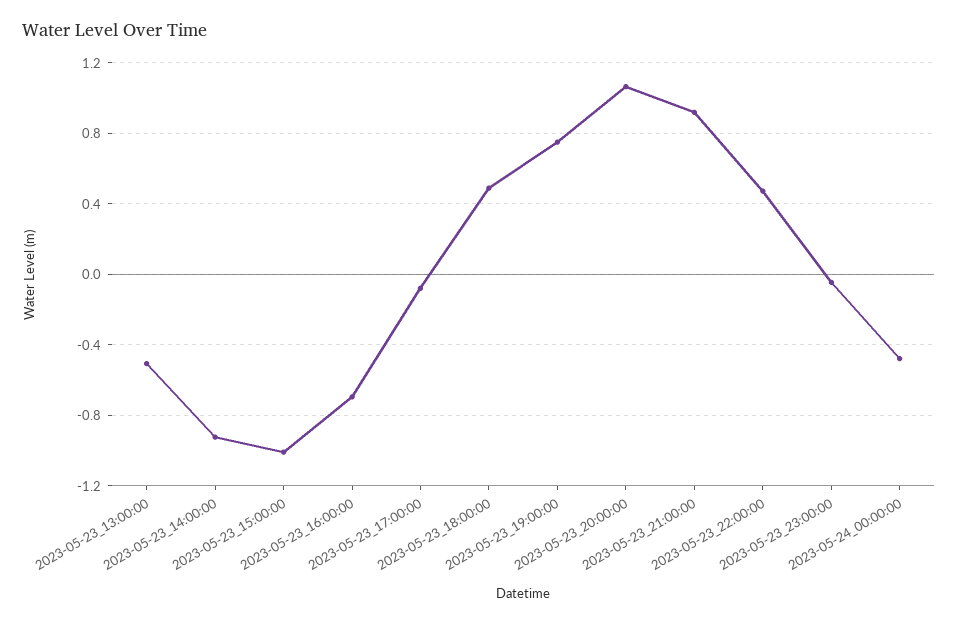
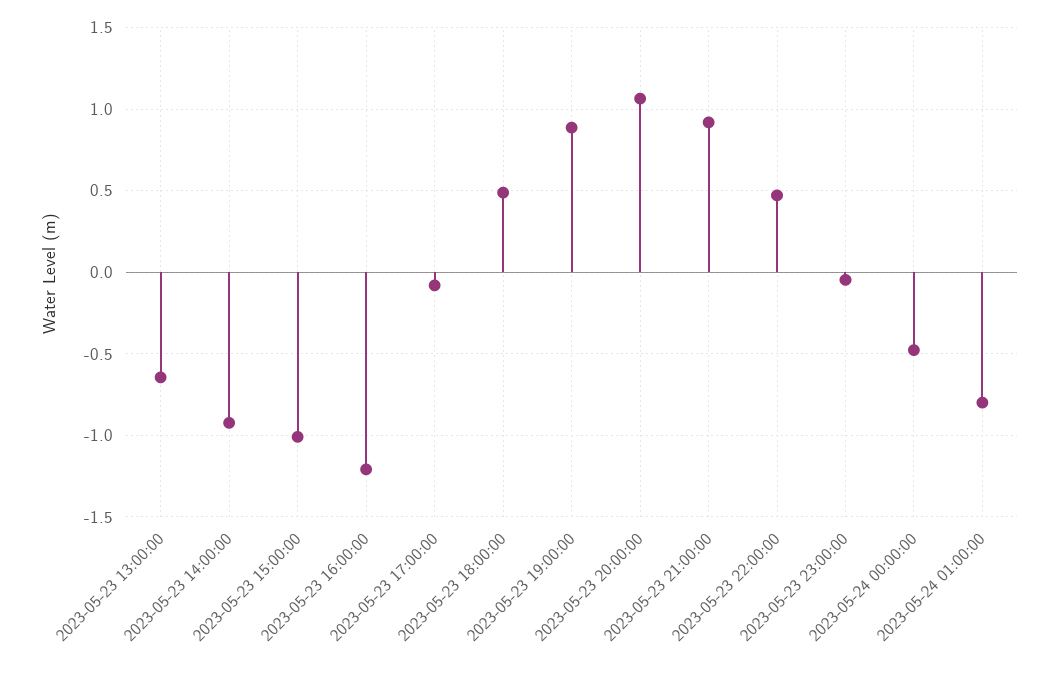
2023-05-23_13:00:00: -0.5 -> -0.65
2023-05-23_16:00:00: -0.7 -> -1.2
2023-05-23_19:00:00: 0.75 -> 0.9
2023-05-24 01:00:00: none -> -0.8

